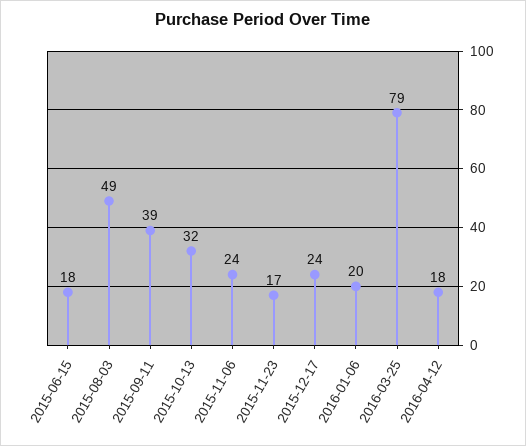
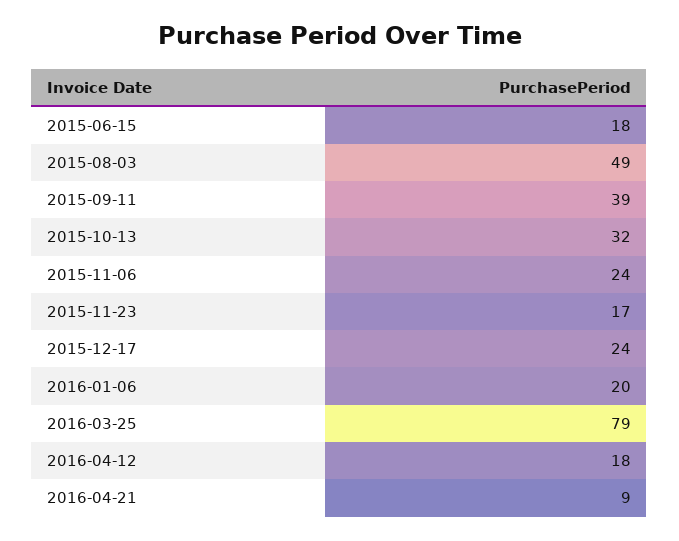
2016-04-21: none -> 9

